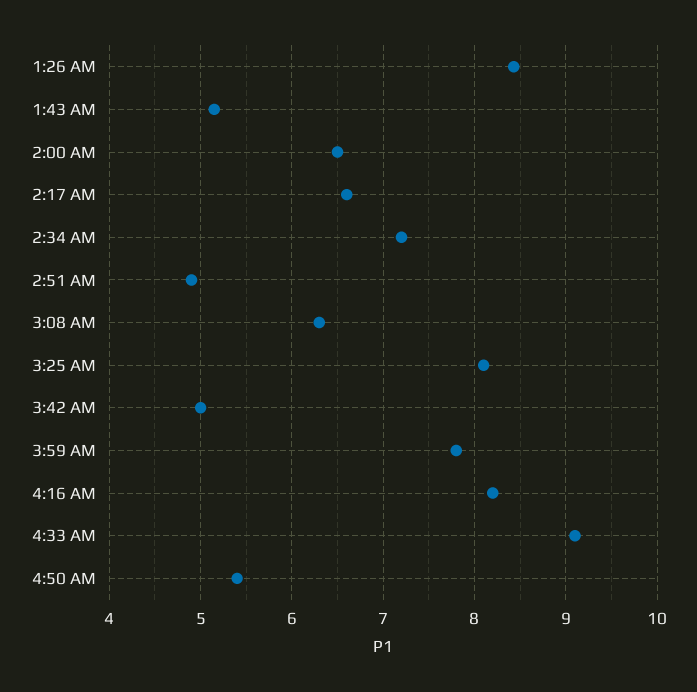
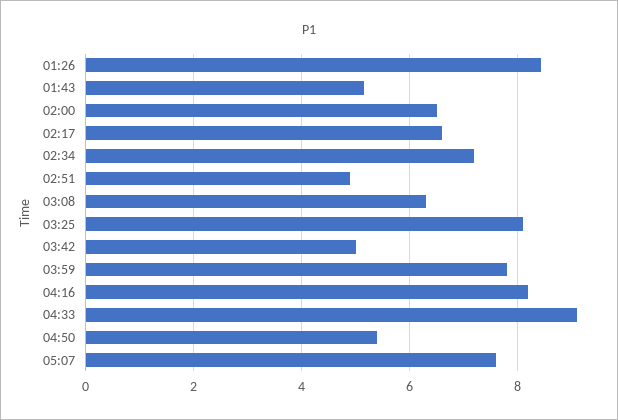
05:07: none -> 7.6

